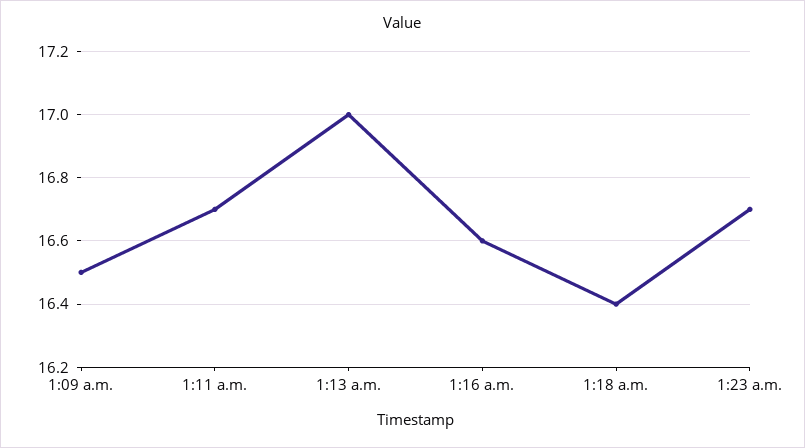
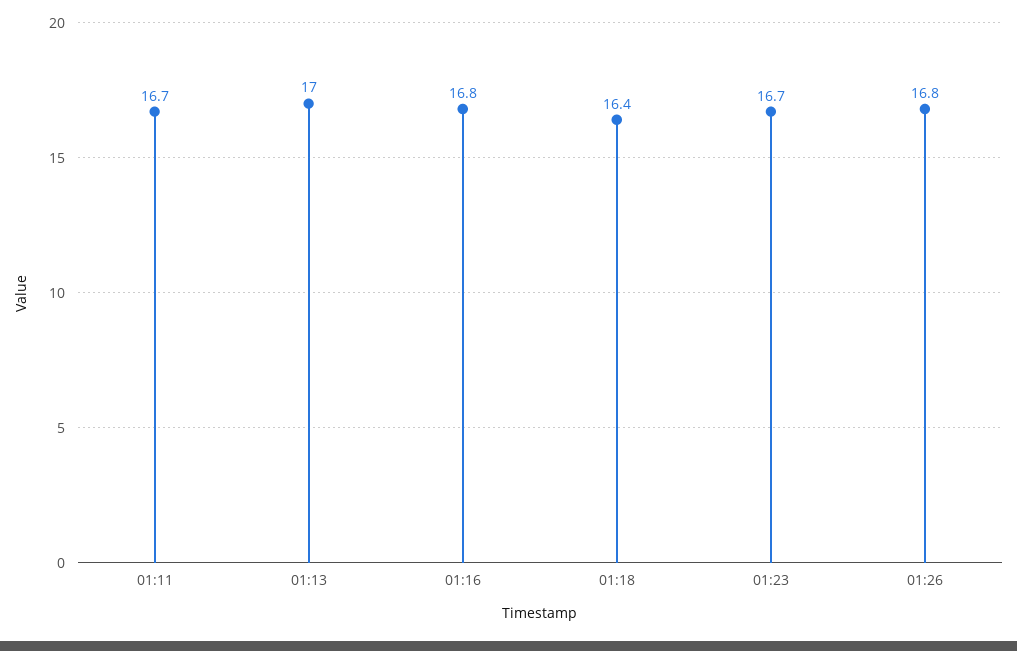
1:09 a.m.: 16.5 -> none
1:16 a.m.: 16.6 -> 16.8
01:26: none -> 16.8

